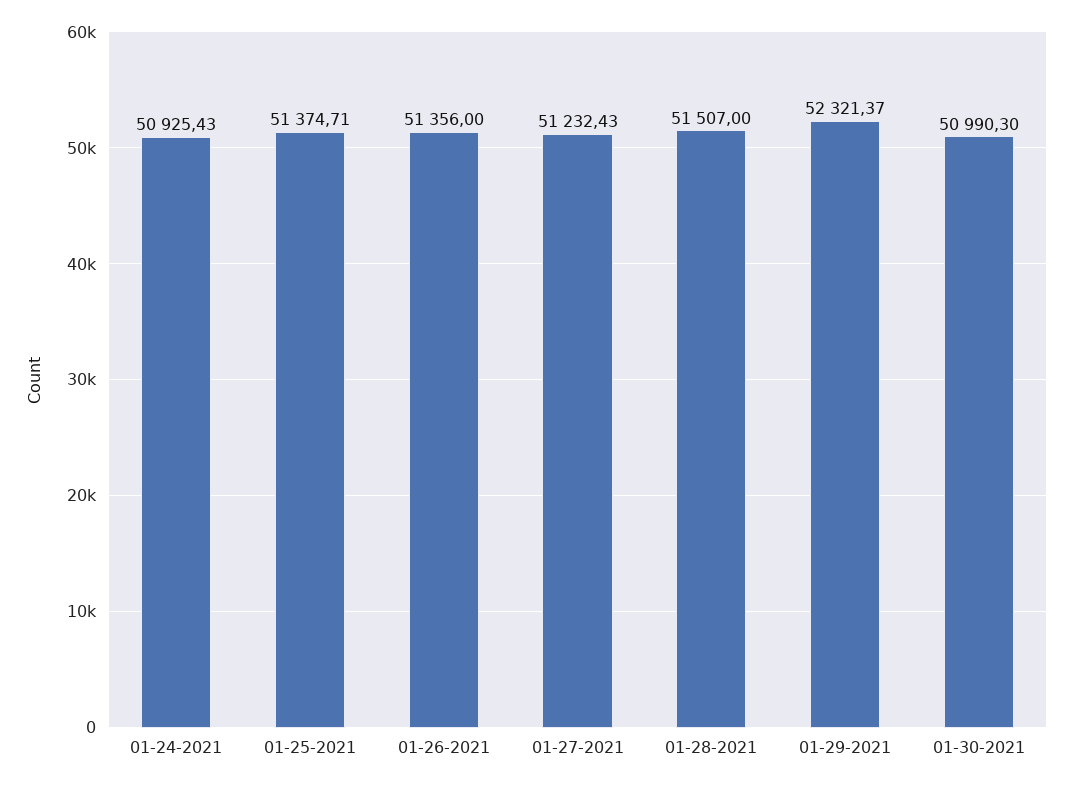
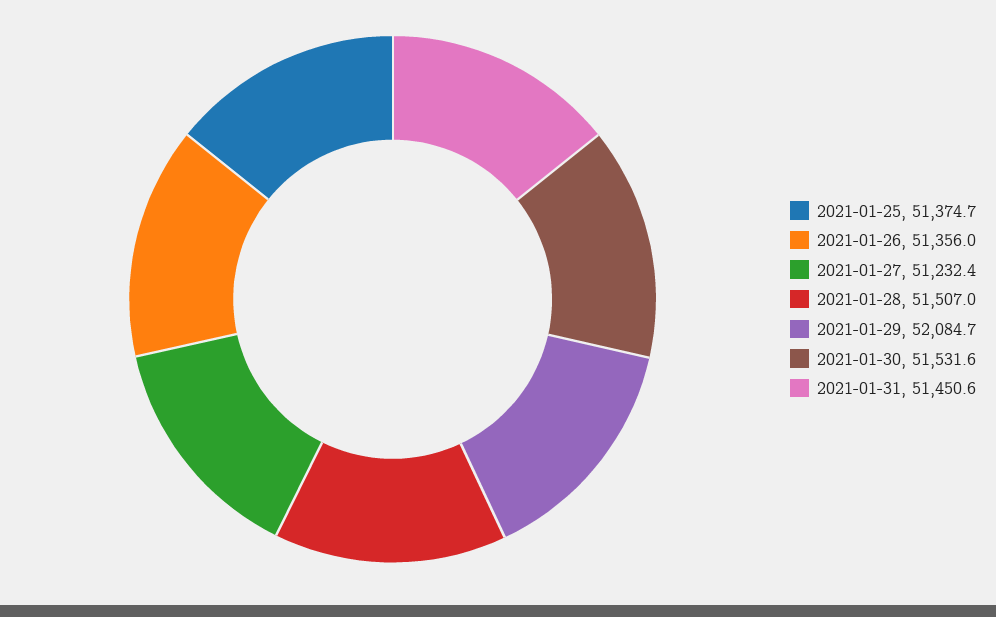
01-24-2021: 50925.43 -> none
01-29-2021: 52321.37 -> 52084.7
01-30-2021: 50990.3 -> 51531.6
2021-01-31: none -> 51450.6

